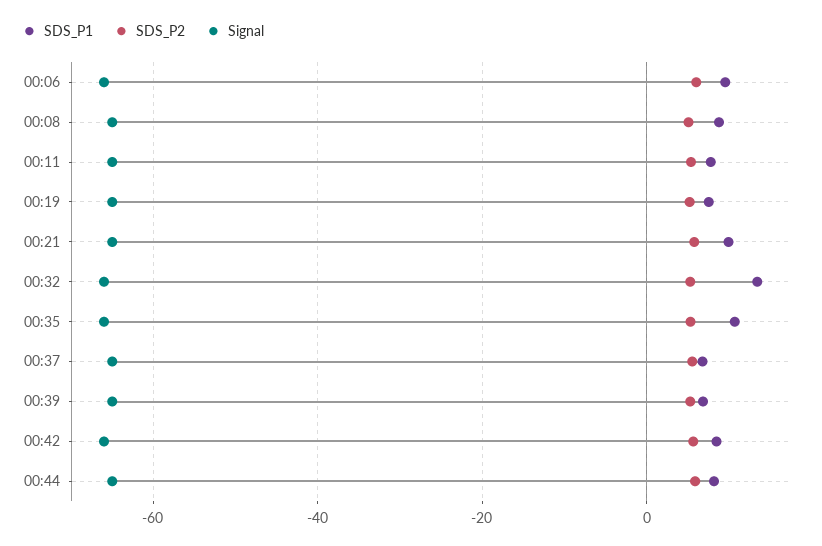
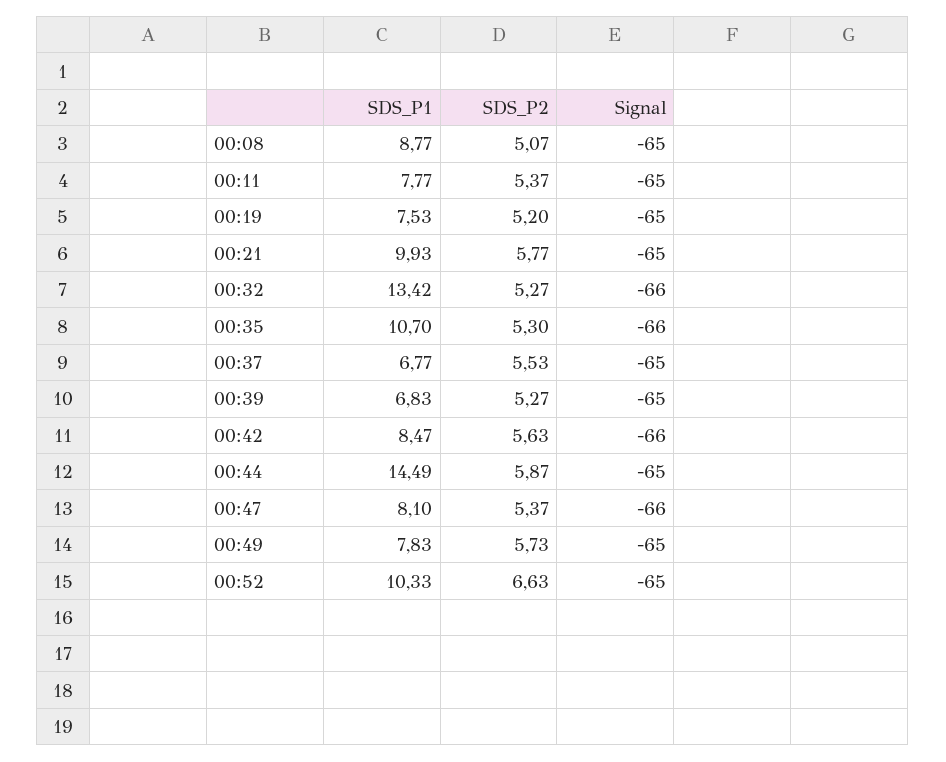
SDS_P1, 00:06: 10 -> none
SDS_P2, 00:06: 6 -> none
Signal, 00:06: -66 -> none
SDS_P1, 00:44: 8 -> 14.49
SDS_P1, 00:47: none -> 8.1
SDS_P2, 00:47: none -> 5.37
Signal, 00:47: none -> -66
SDS_P1, 00:49: none -> 7.83
SDS_P2, 00:49: none -> 5.73
Signal, 00:49: none -> -65
SDS_P1, 00:52: none -> 10.33
SDS_P2, 00:52: none -> 6.63
Signal, 00:52: none -> -65

